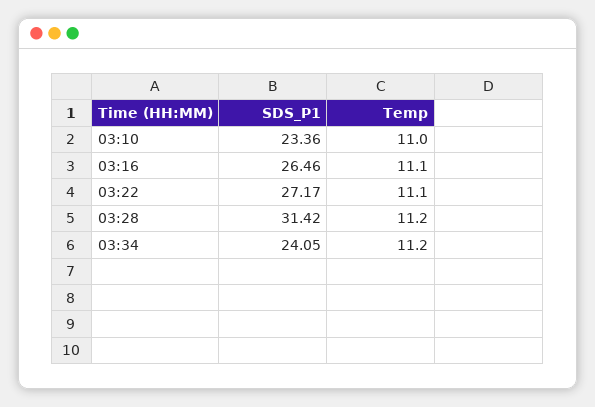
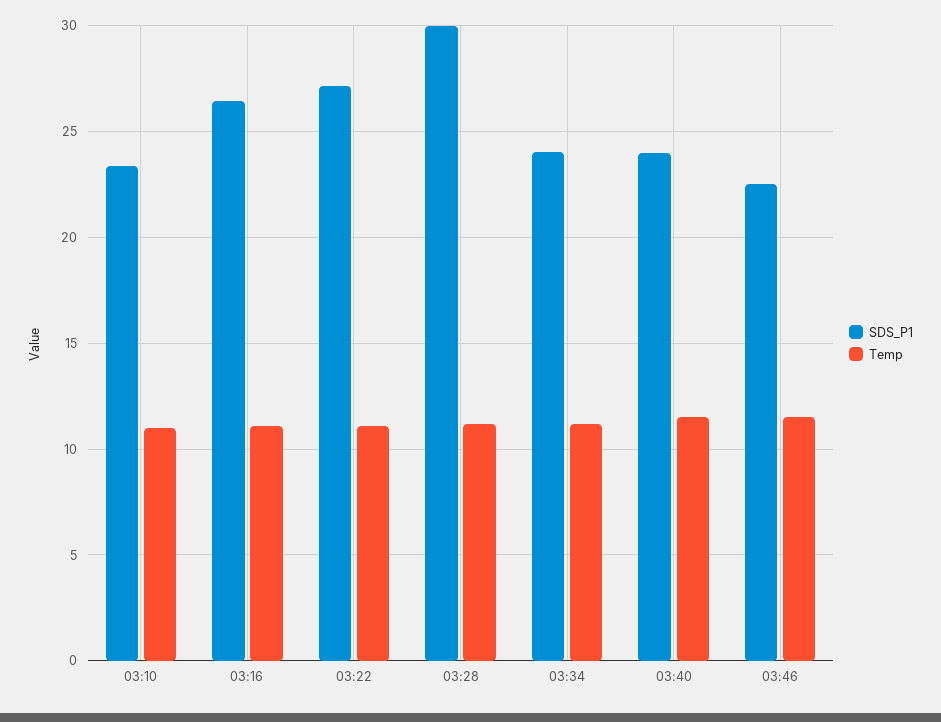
SDS_P1, 03:28: 31.42 -> 30
SDS_P1, 03:40: none -> 24
Temp, 03:40: none -> 11.5
SDS_P1, 03:46: none -> 22.5
Temp, 03:46: none -> 11.5

